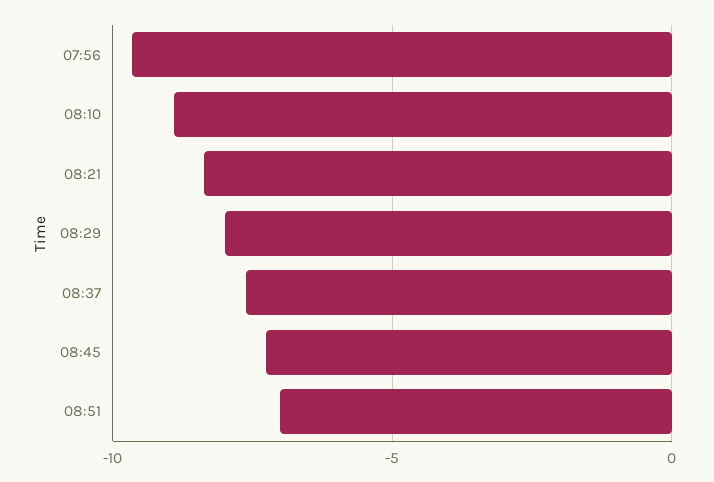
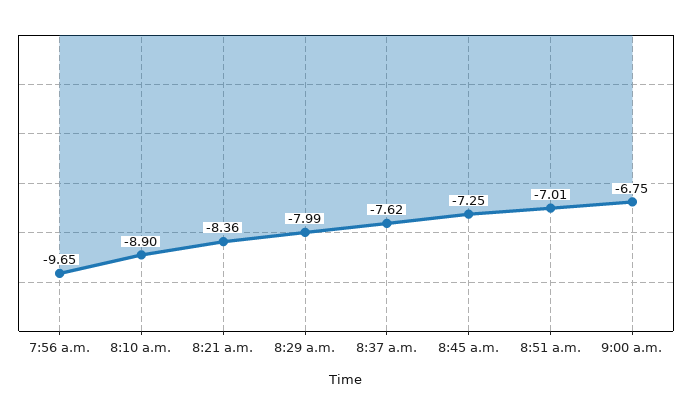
9:00 a.m.: none -> -6.75

